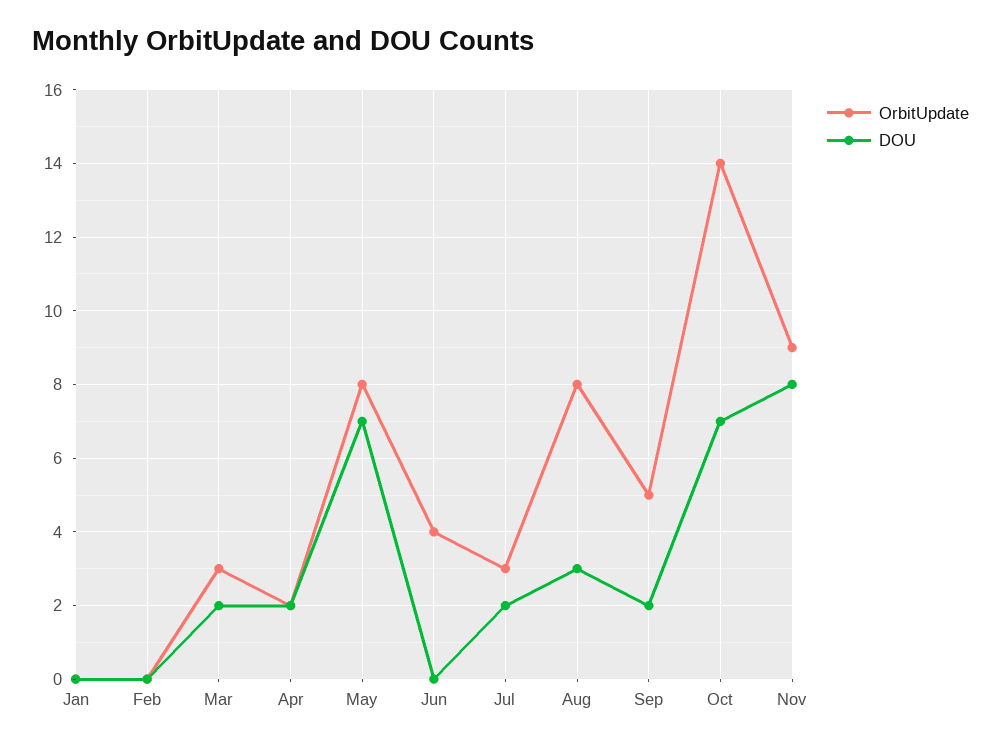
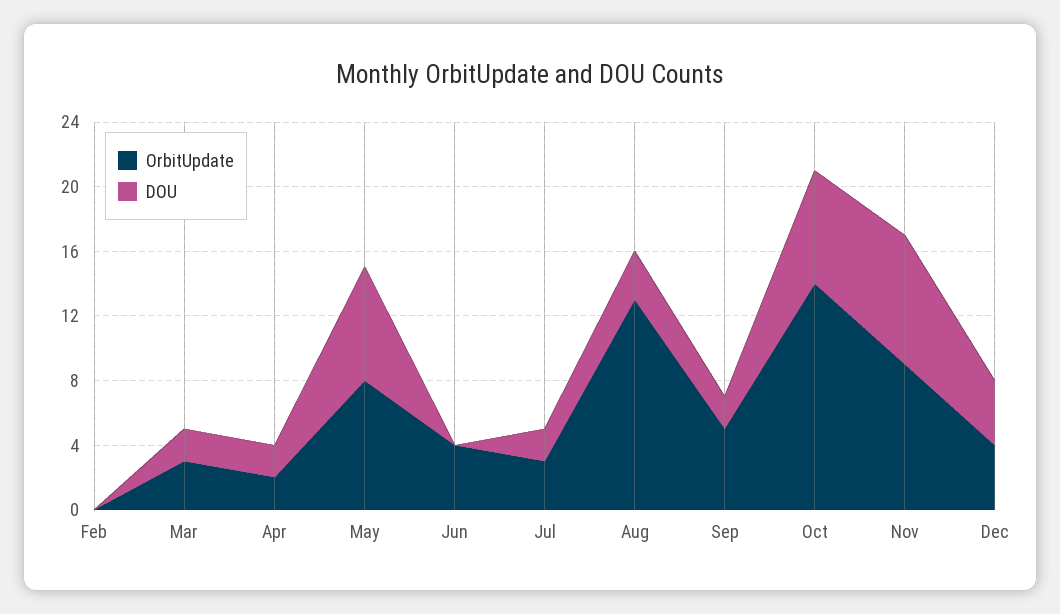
OrbitUpdate, Jan: 0 -> none
DOU, Jan: 0 -> none
OrbitUpdate, Aug: 8 -> 13
OrbitUpdate, Dec: none -> 4
DOU, Dec: none -> 4

